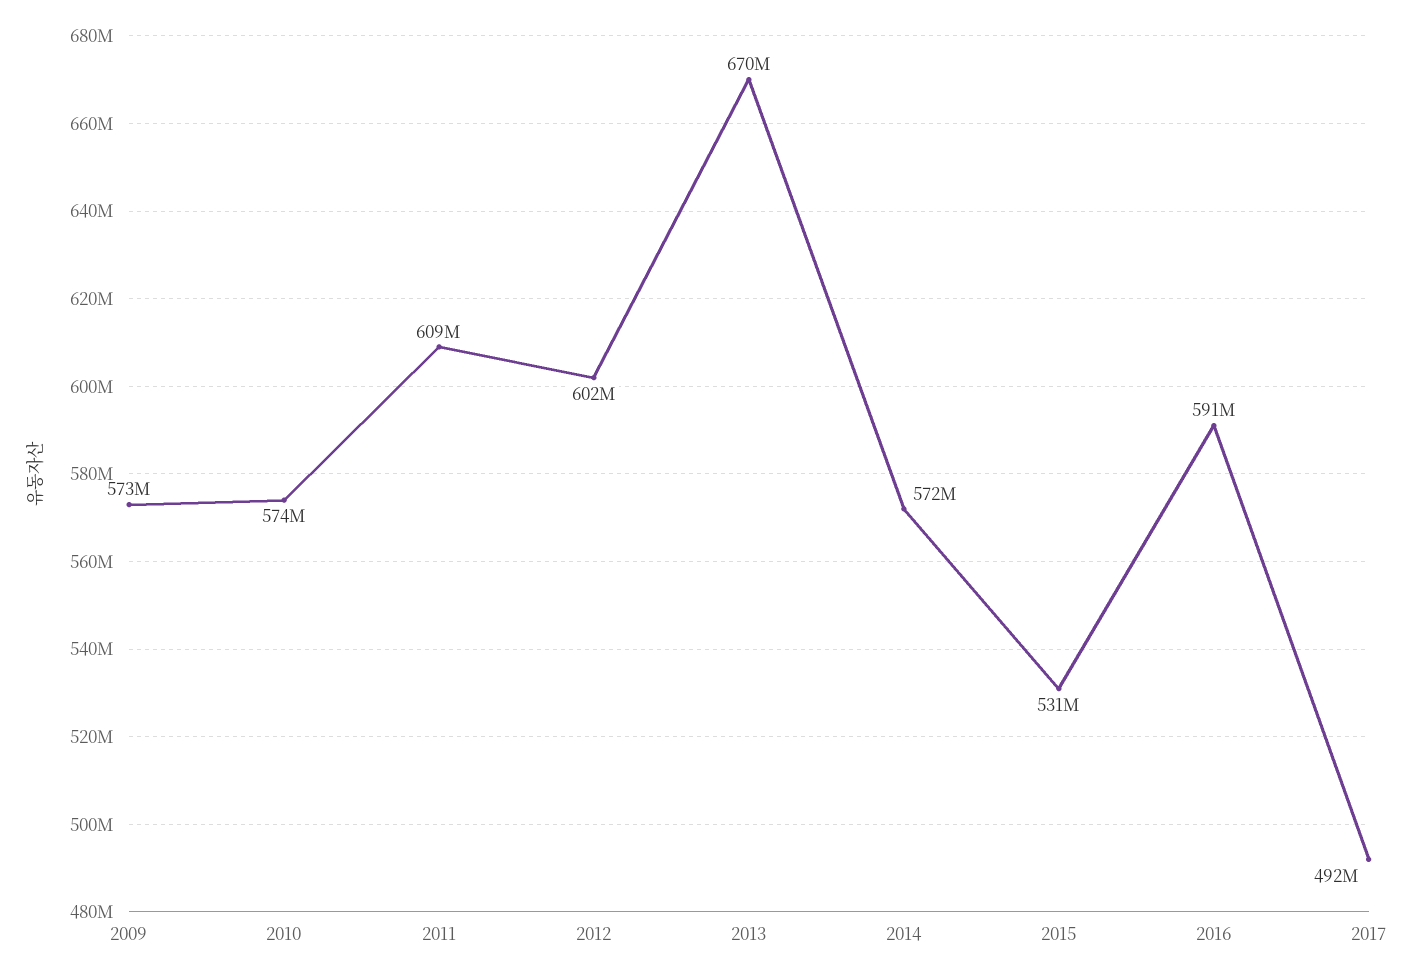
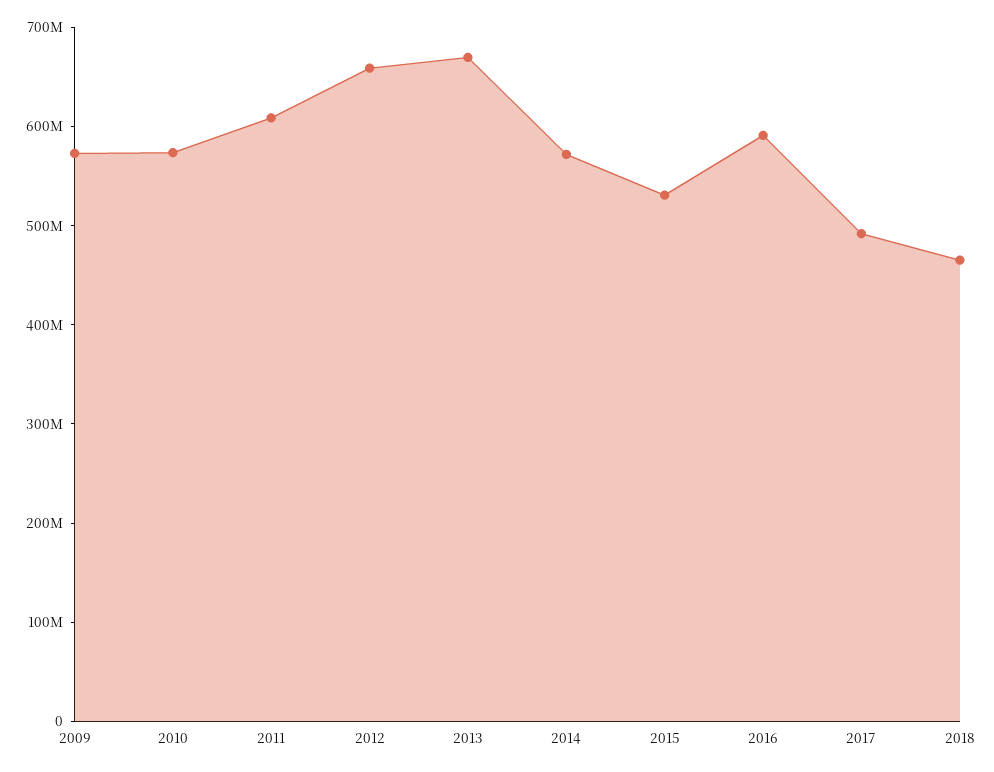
2012: 602000000 -> 660000000
2018: none -> 460000000

